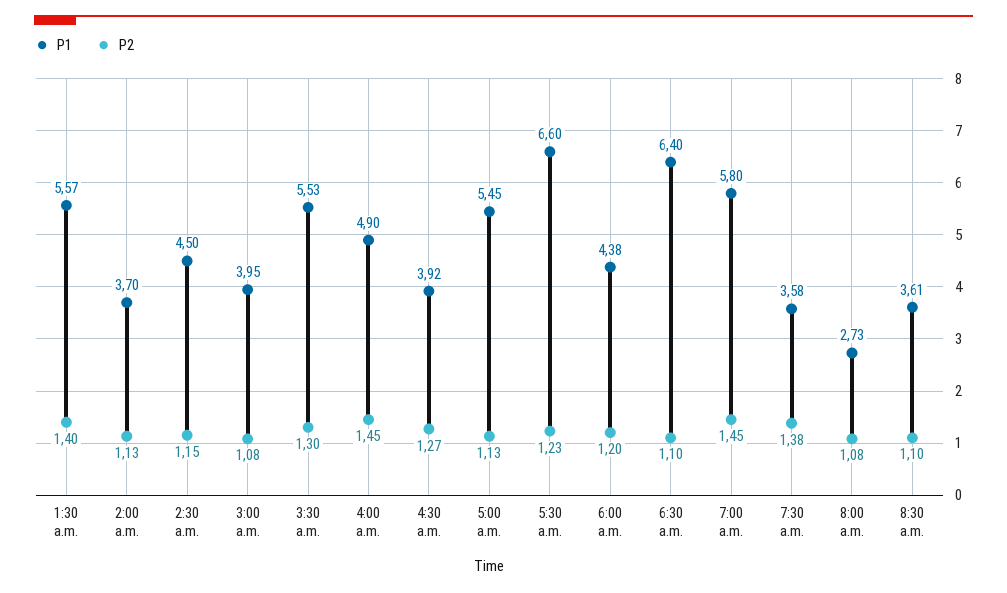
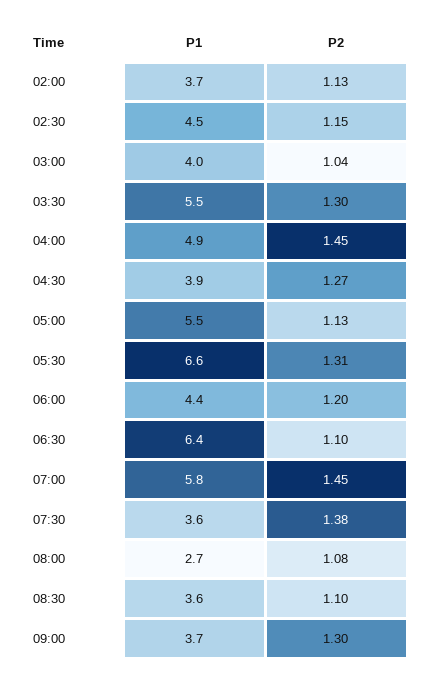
P1, 1:30 a.m.: 5.57 -> none
P2, 1:30 a.m.: 1.4 -> none
P2, 3:00 a.m.: 1.08 -> 1.04
P2, 5:30 a.m.: 1.23 -> 1.31
P1, 09:00: none -> 3.7
P2, 09:00: none -> 1.3

